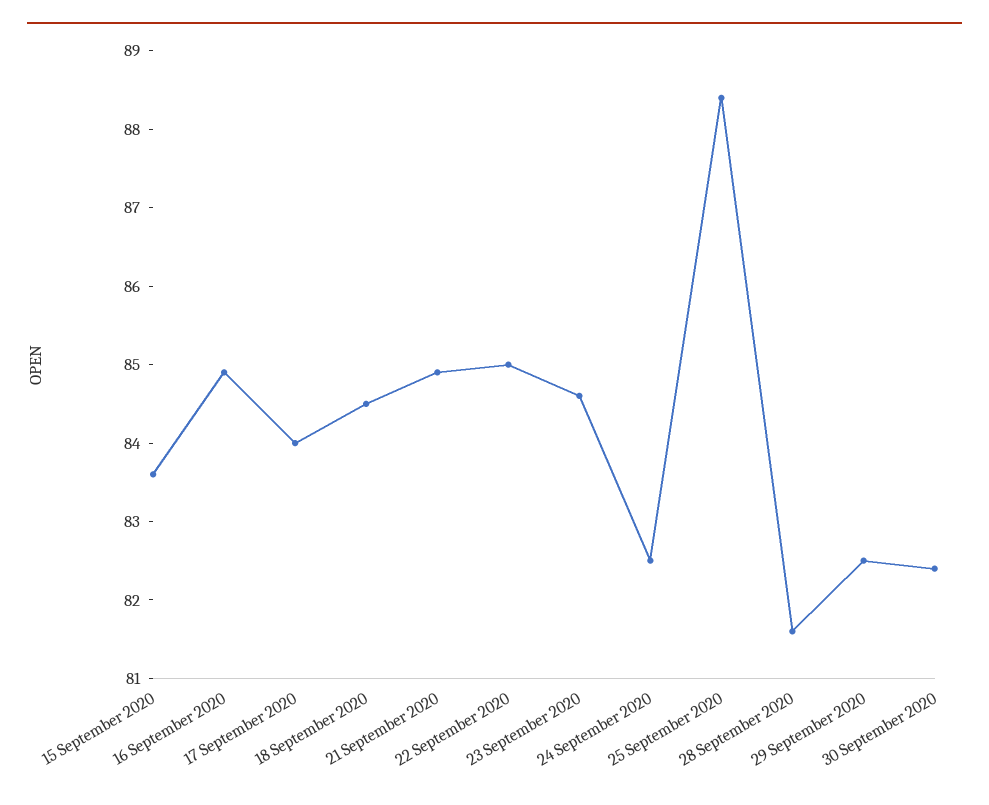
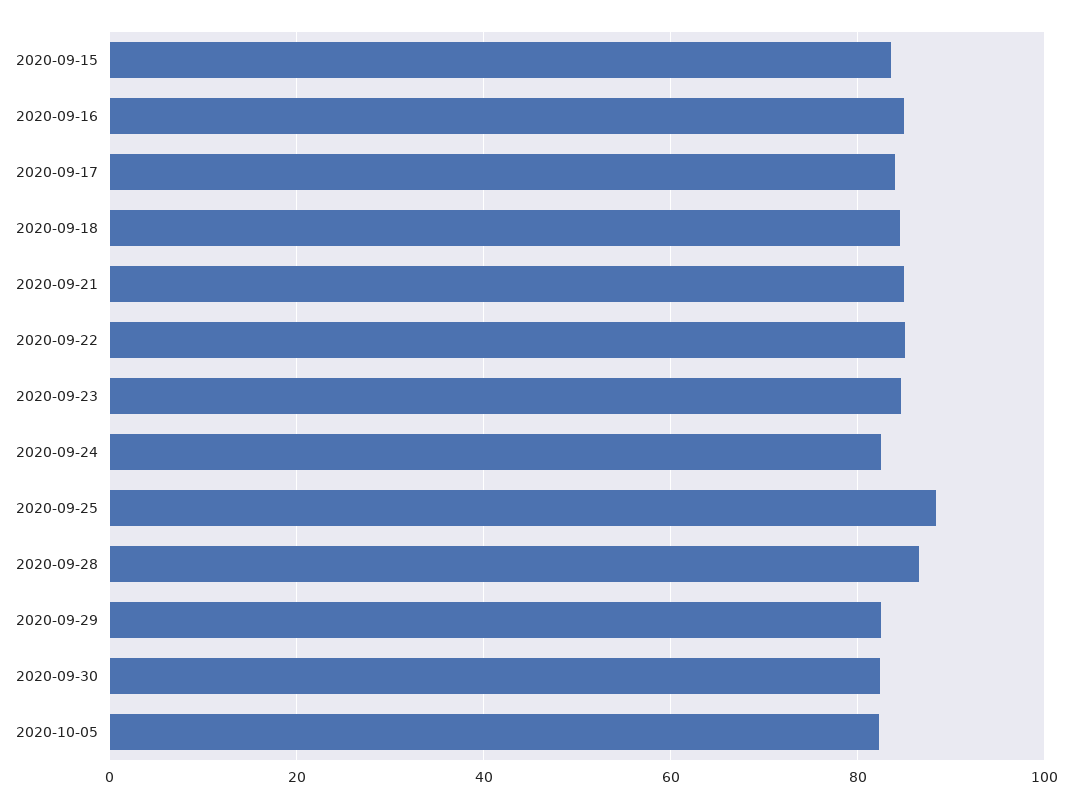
28 September 2020: 81.5 -> 86
2020-10-05: none -> 82

